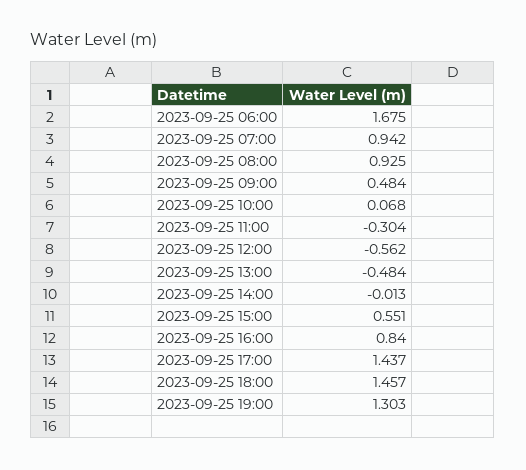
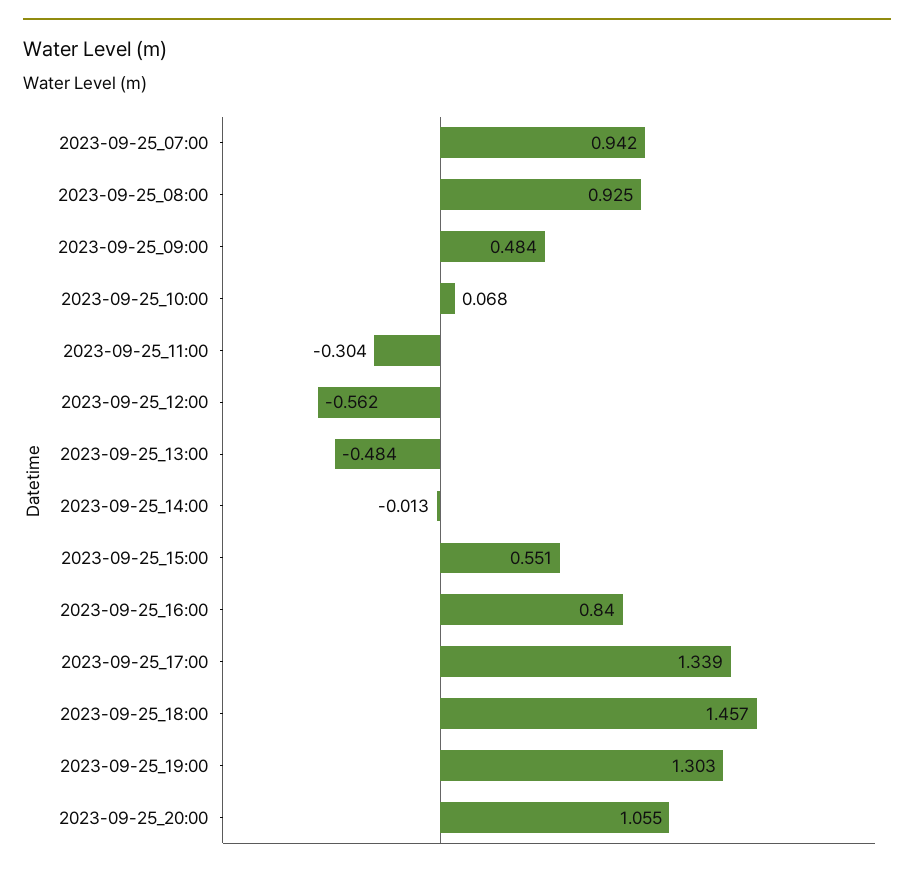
2023-09-25 06:00: 1.675 -> none
2023-09-25 17:00: 1.437 -> 1.339
2023-09-25_20:00: none -> 1.055

